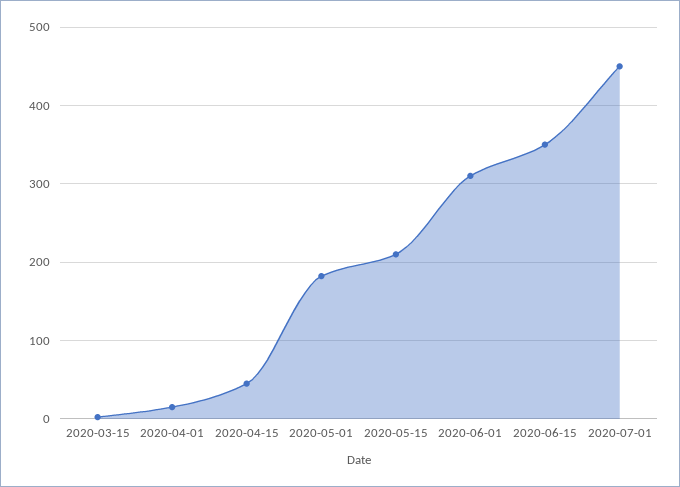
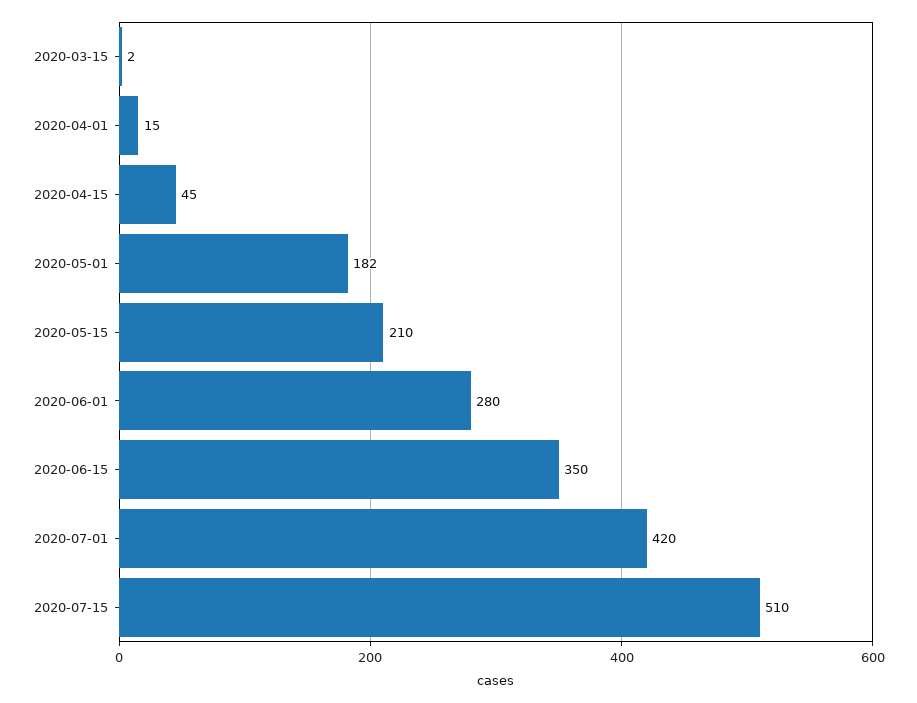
2020-06-01: 310 -> 280
2020-07-01: 450 -> 420
2020-07-15: none -> 510

